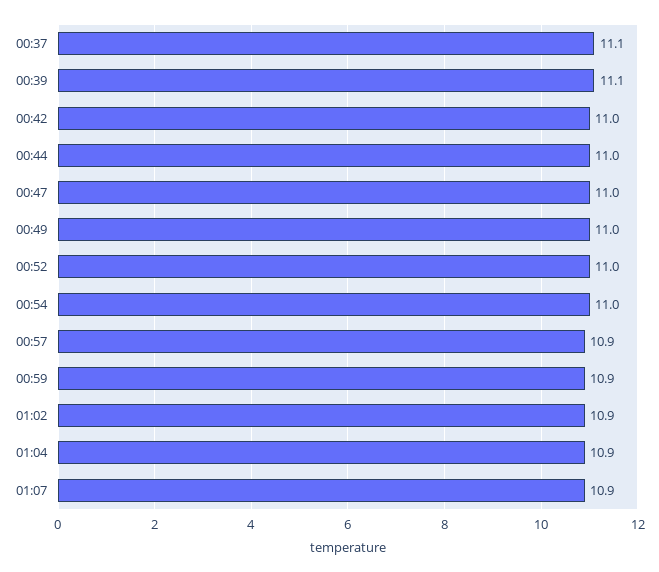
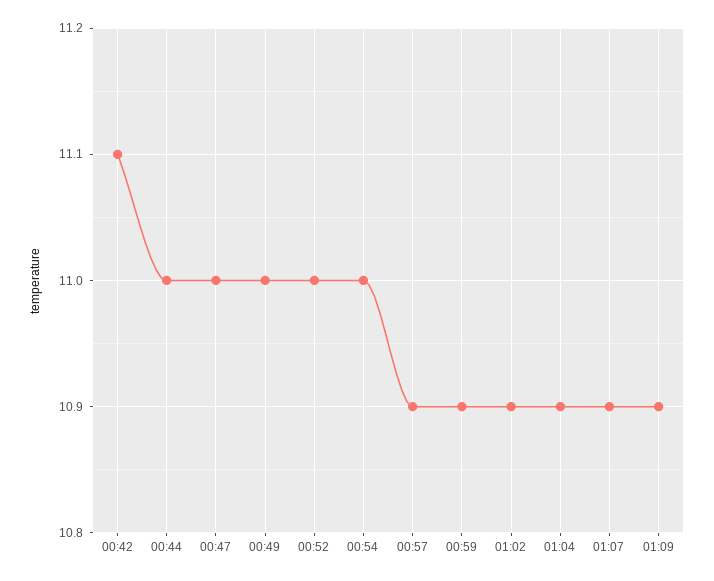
00:37: 11.1 -> none
00:39: 11.1 -> none
00:42: 11 -> 11.1
01:09: none -> 10.9

